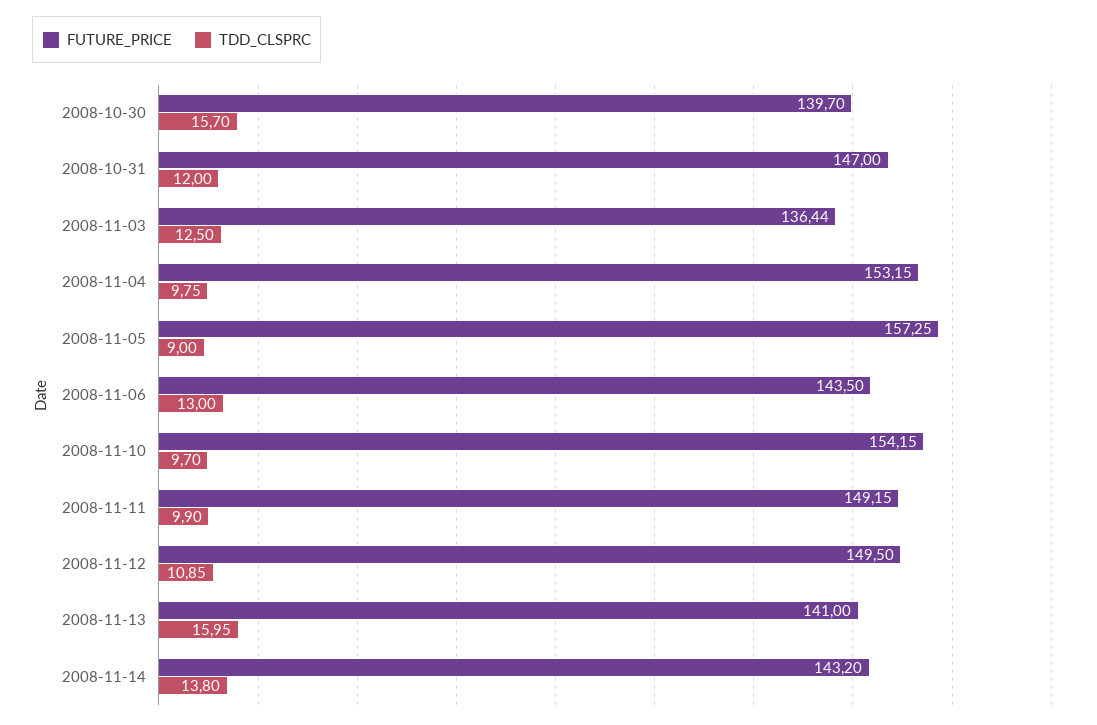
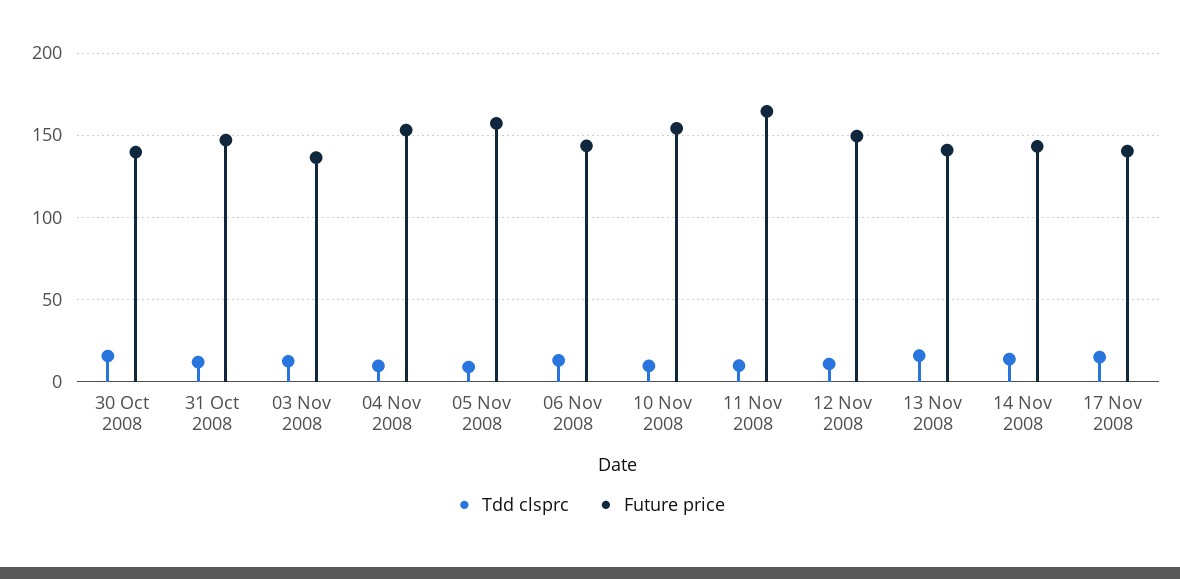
FUTURE_PRICE, 2008-11-11: 149.15 -> 165
TDD_CLSPRC, 17 Nov 2008: none -> 15
FUTURE_PRICE, 17 Nov 2008: none -> 140

